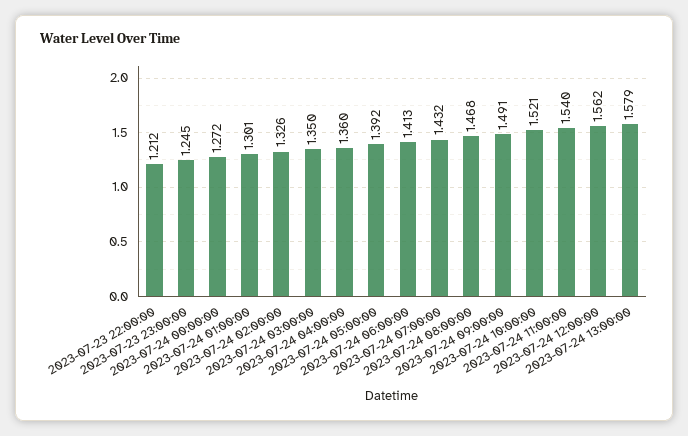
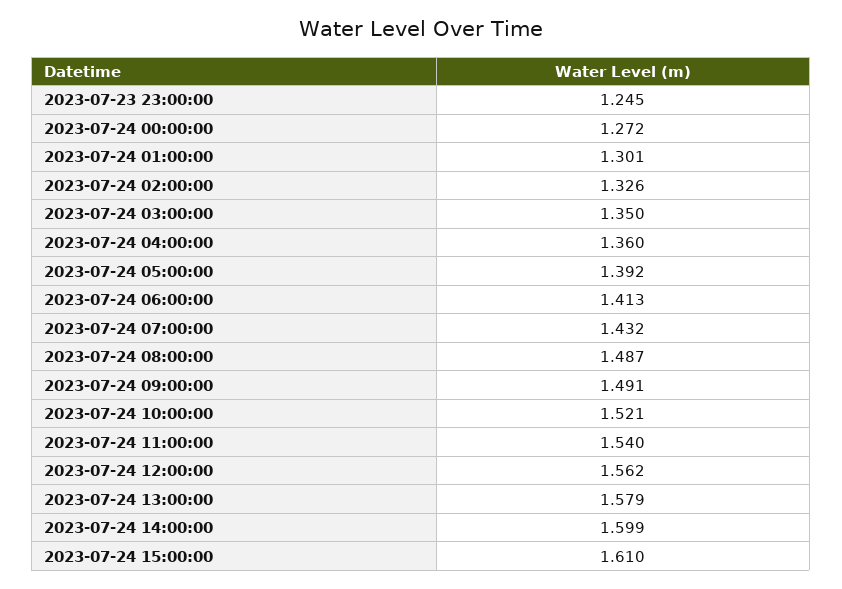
2023-07-23 22:00:00: 1.212 -> none
2023-07-24 08:00:00: 1.468 -> 1.487
2023-07-24 14:00:00: none -> 1.599
2023-07-24 15:00:00: none -> 1.61

